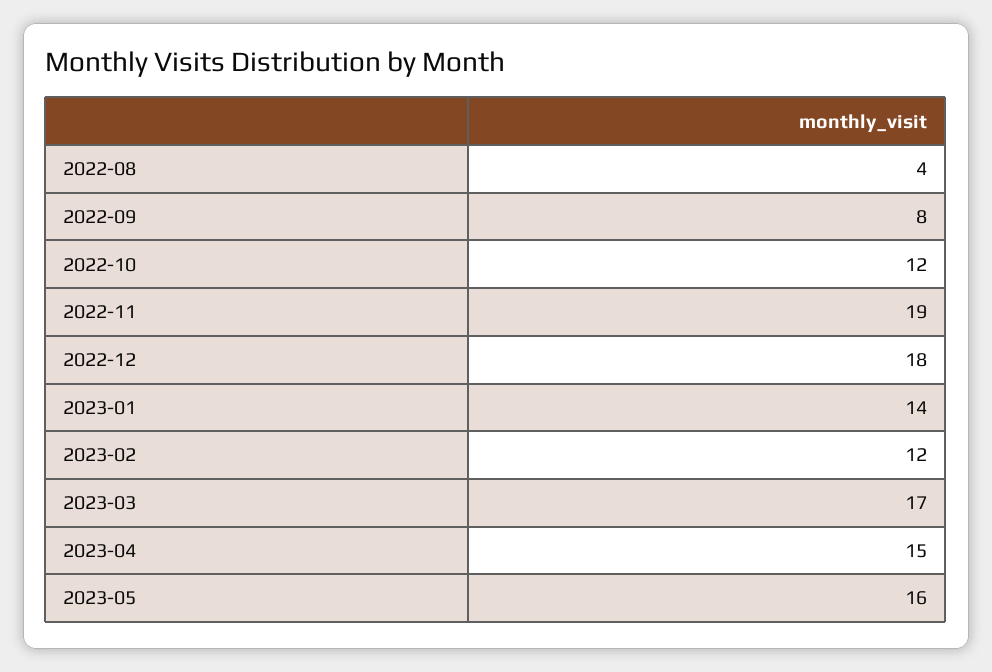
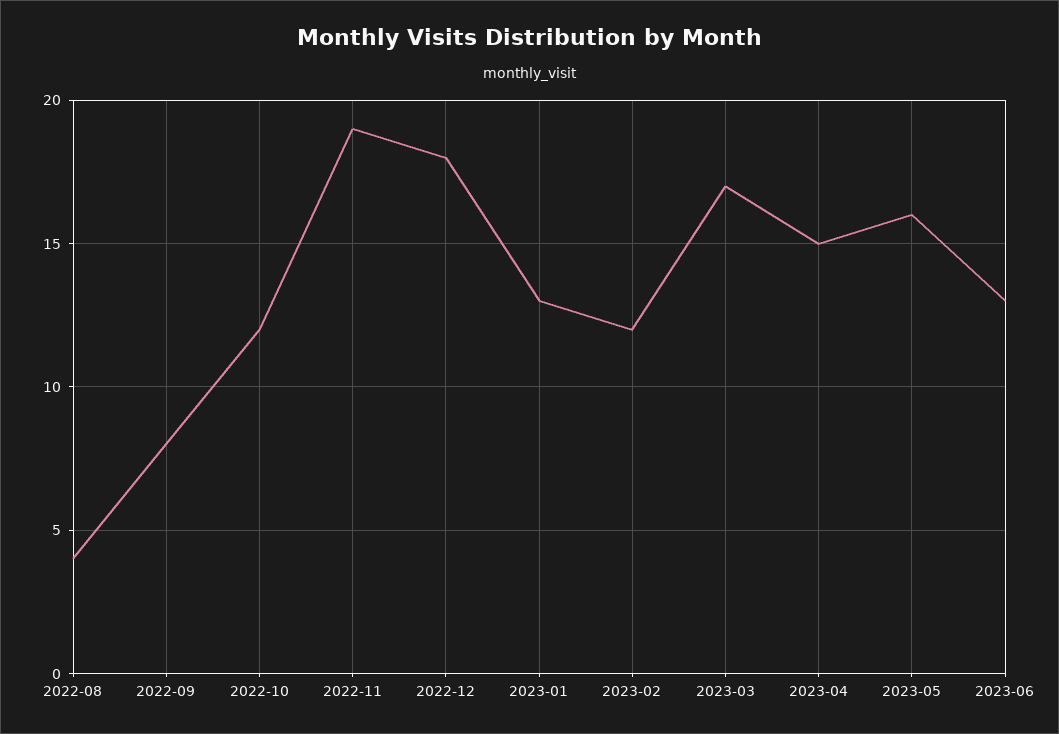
2023-01: 14 -> 13
2023-06: none -> 13

